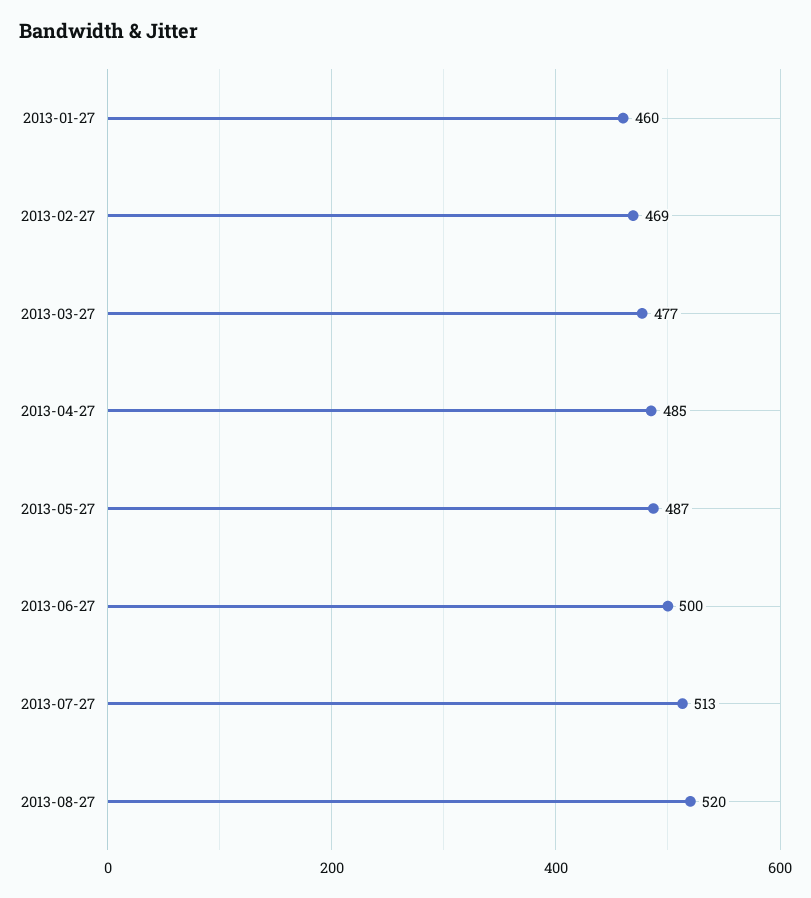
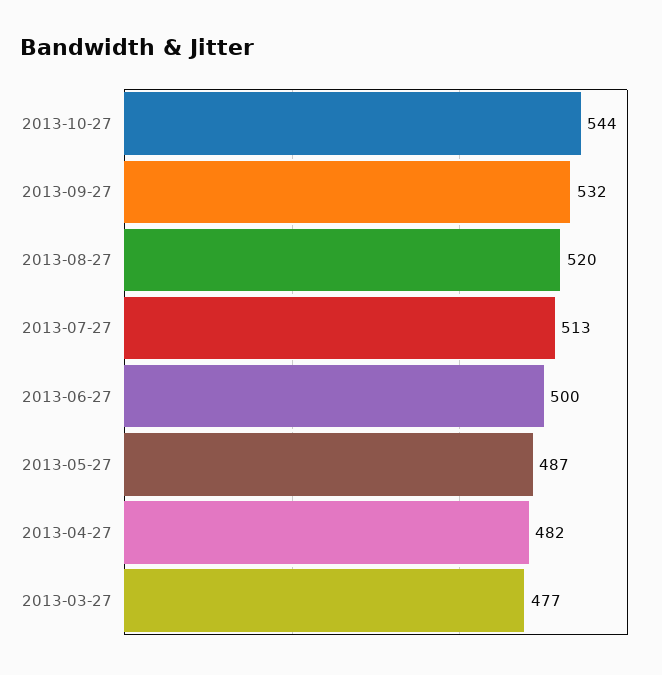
2013-01-27: 460 -> none
2013-02-27: 469 -> none
2013-04-27: 485 -> 482
2013-10-27: none -> 544
2013-09-27: none -> 532

